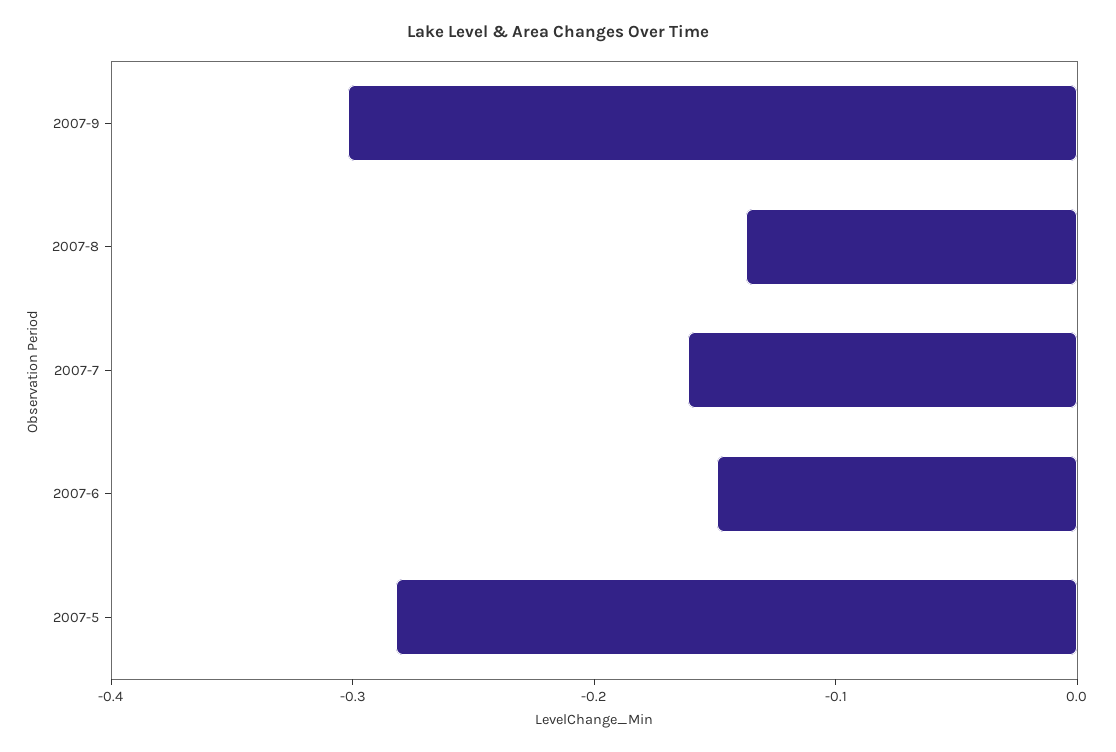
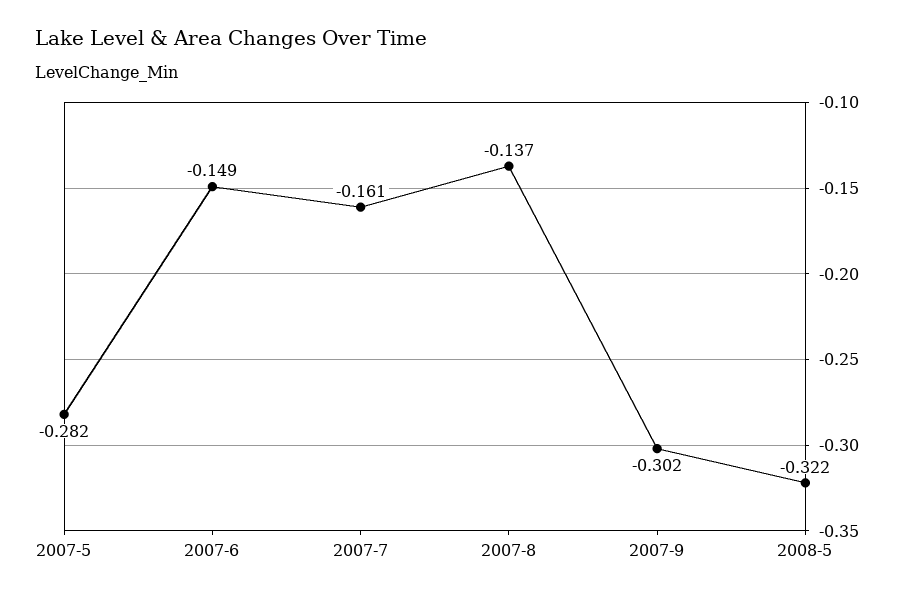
2008-5: none -> -0.322

